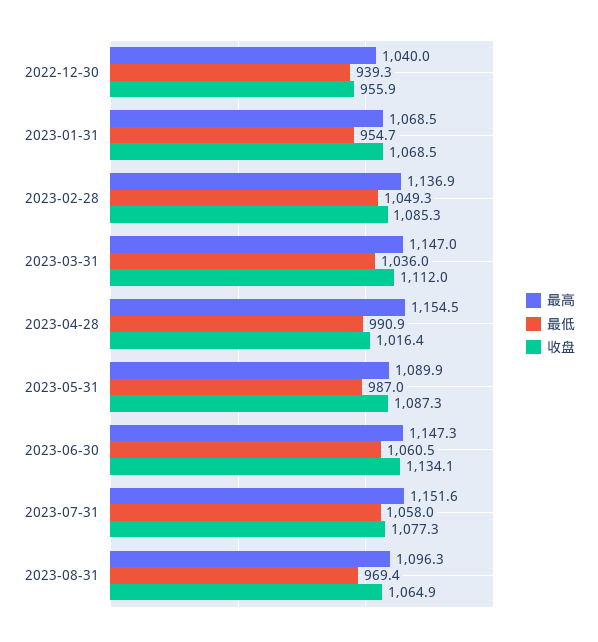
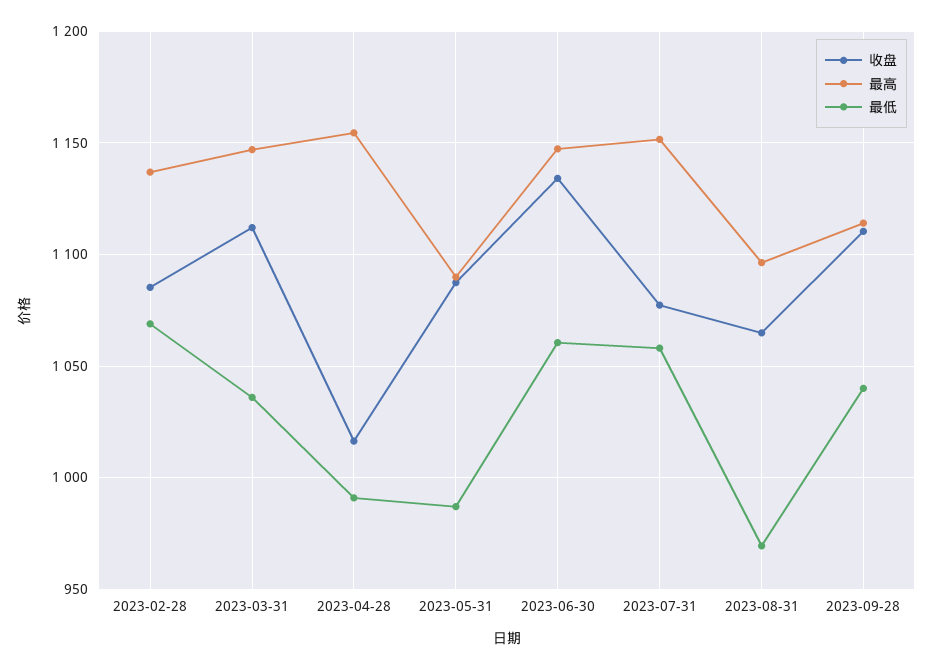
最高, 2022-12-30: 1040 -> none
最低, 2022-12-30: 939.3 -> none
收盘, 2022-12-30: 955.9 -> none
最高, 2023-01-31: 1068.5 -> none
最低, 2023-01-31: 954.7 -> none
收盘, 2023-01-31: 1068.5 -> none
最低, 2023-02-28: 1049.3 -> 1070
收盘, 2023-09-28: none -> 1110
最高, 2023-09-28: none -> 1115
最低, 2023-09-28: none -> 1040

